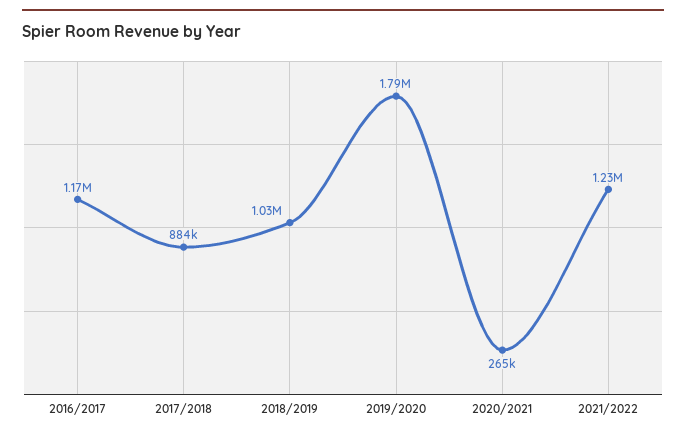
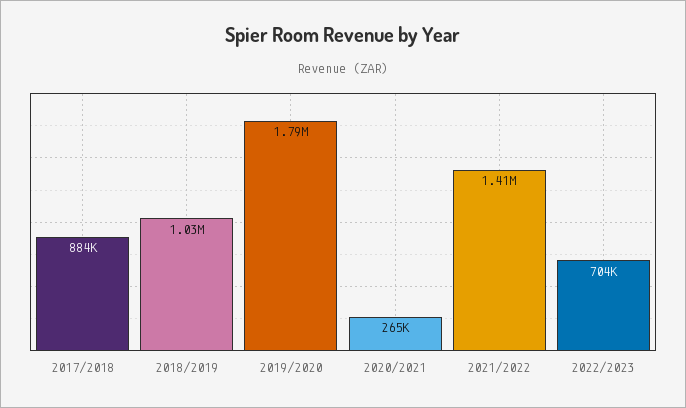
2016/2017: 1170000 -> none
2021/2022: 1230000 -> 1410000
2022/2023: none -> 704000

